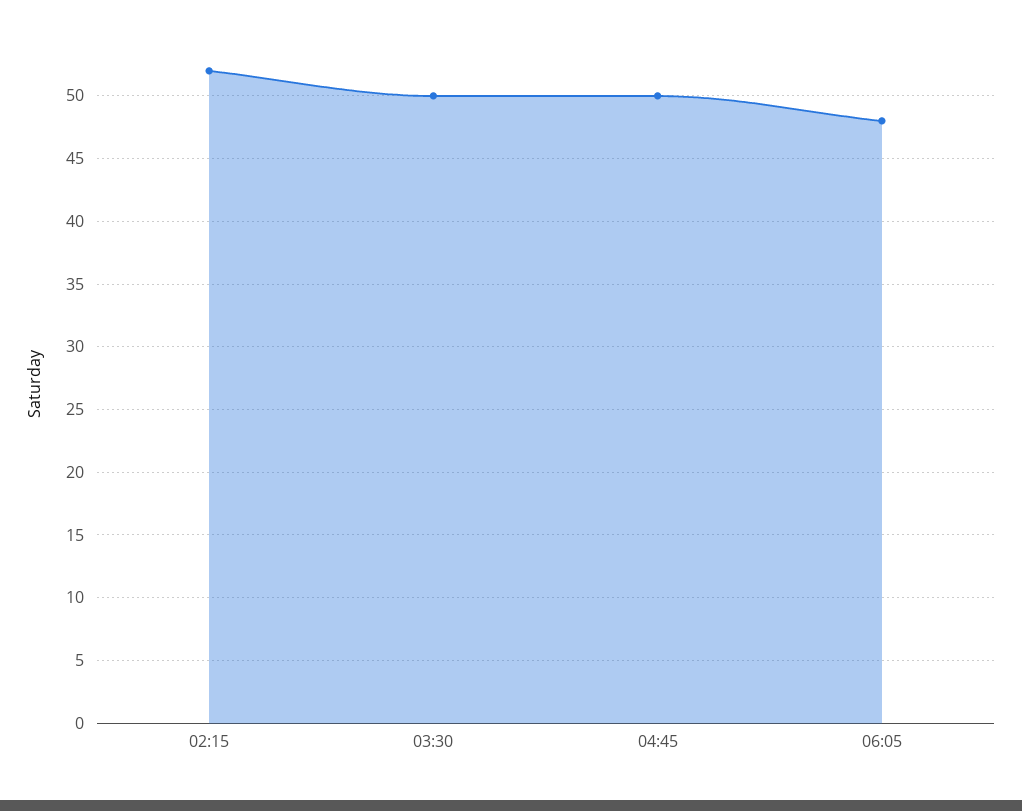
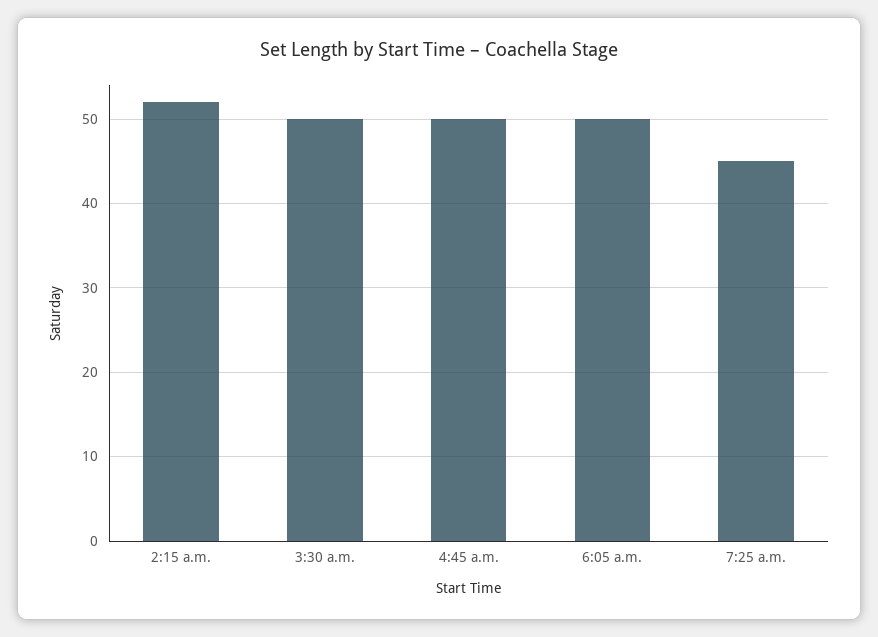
06:05: 48 -> 50
7:25 a.m.: none -> 45

